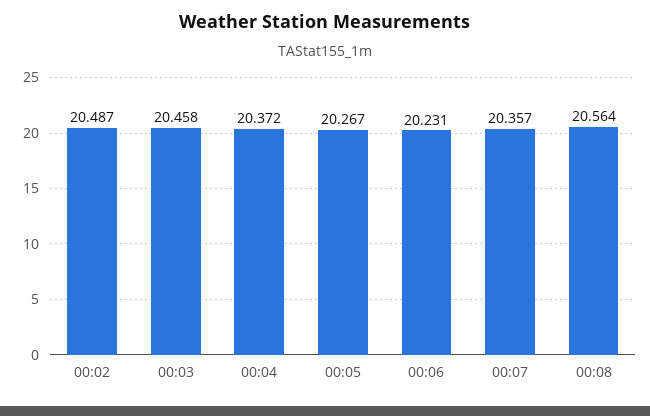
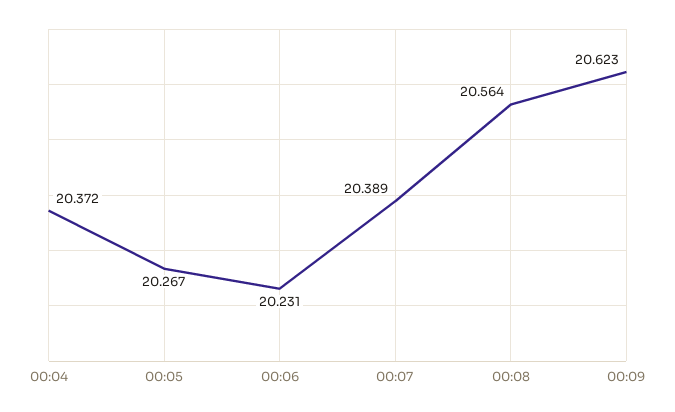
00:02: 20.487 -> none
00:03: 20.458 -> none
00:07: 20.357 -> 20.389
00:09: none -> 20.623

